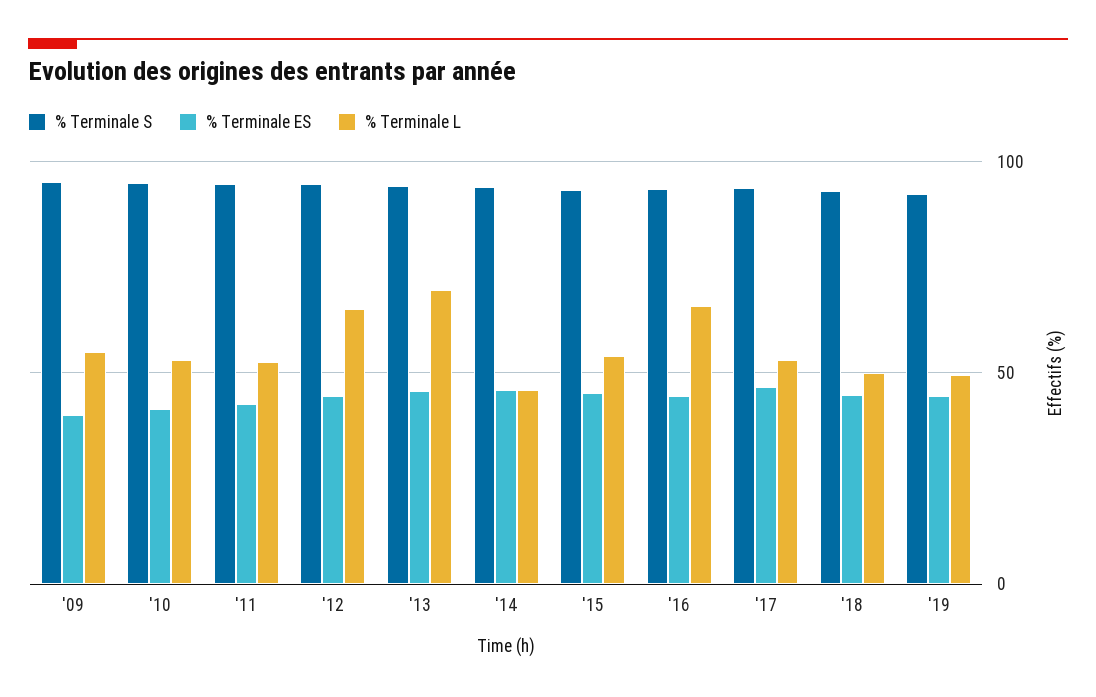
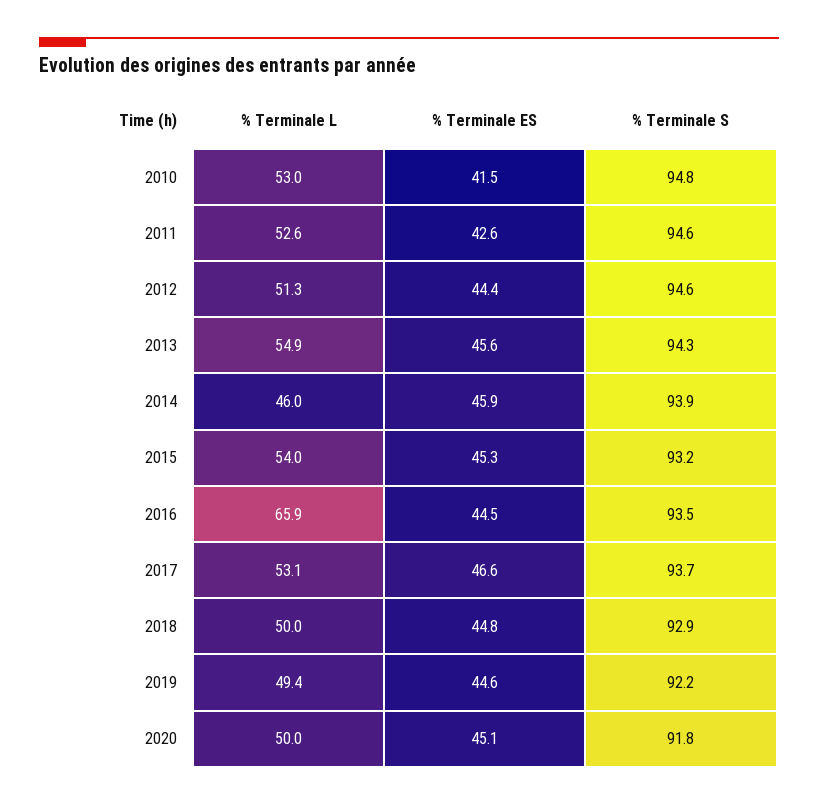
% Terminale S, '09: 95 -> none
% Terminale ES, '09: 40 -> none
% Terminale L, '09: 55 -> none
% Terminale L, '12: 65 -> 51.3
% Terminale L, '13: 70 -> 54.9
% Terminale L, 2020: none -> 50
% Terminale ES, 2020: none -> 45.1
% Terminale S, 2020: none -> 91.8

